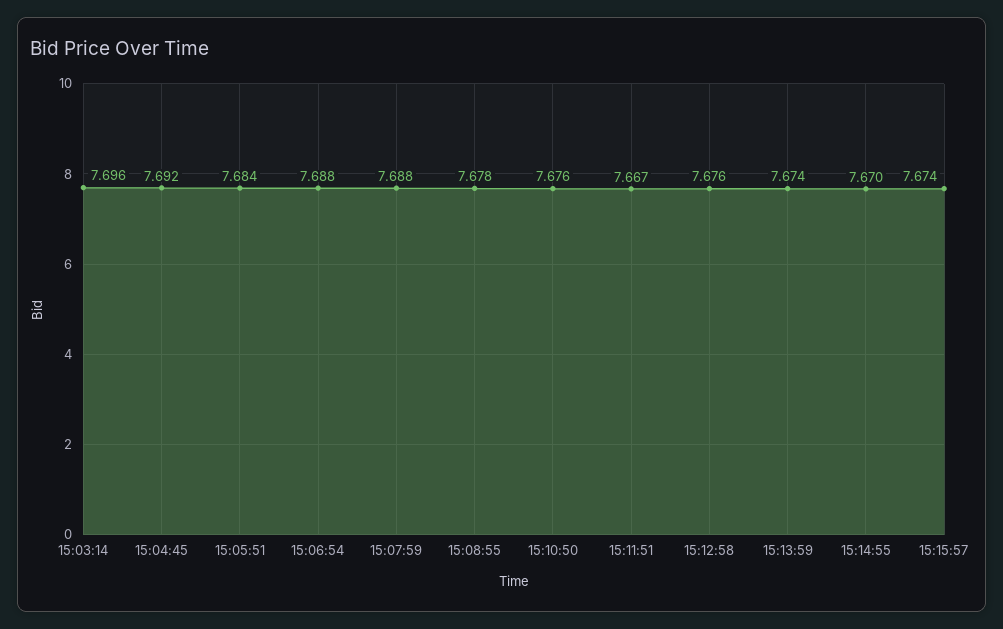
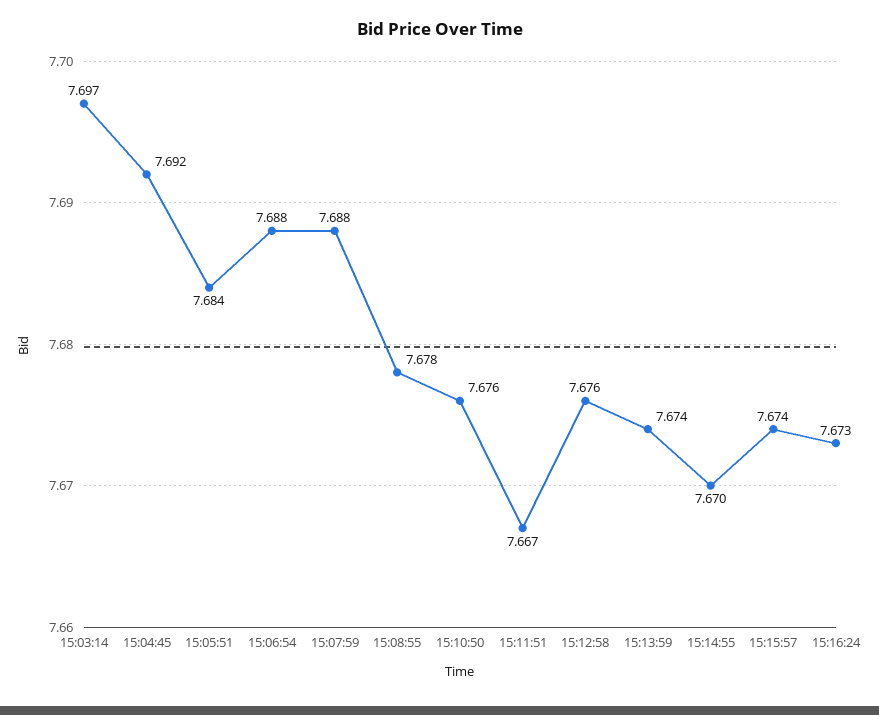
15:03:14: 7.696 -> 7.697
15:16:24: none -> 7.673

